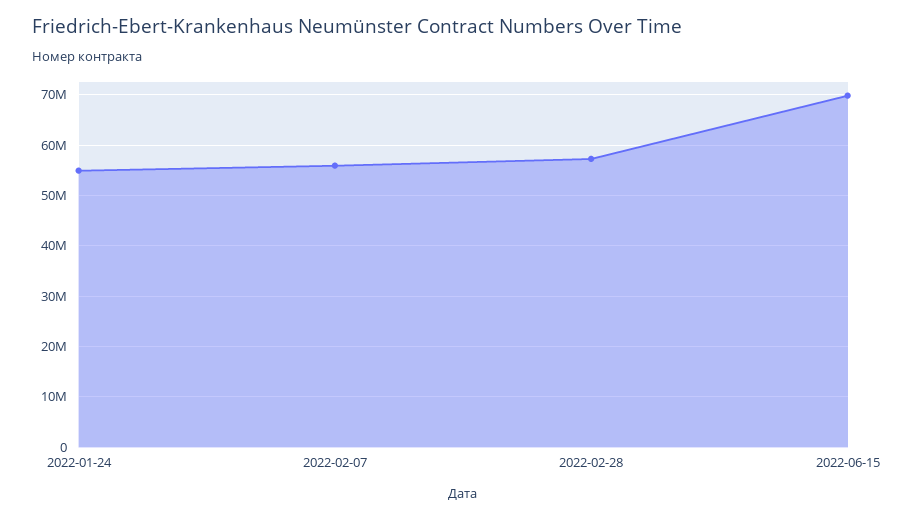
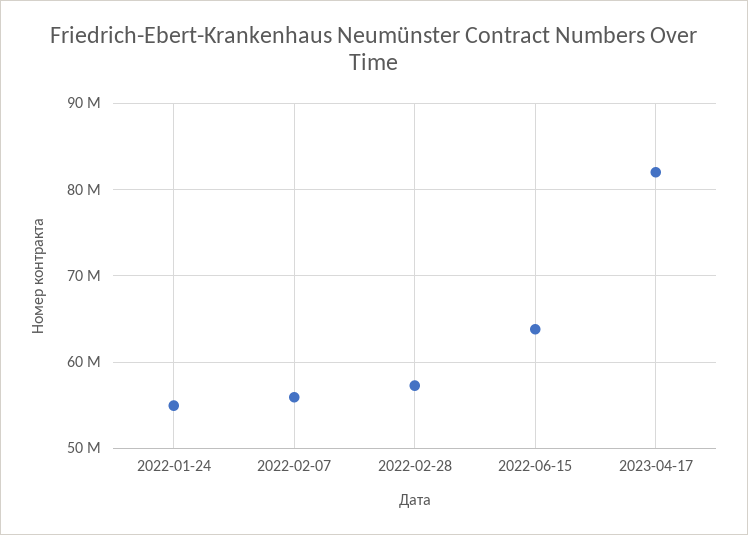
2022-06-15: 70000000 -> 64000000
2023-04-17: none -> 82000000

